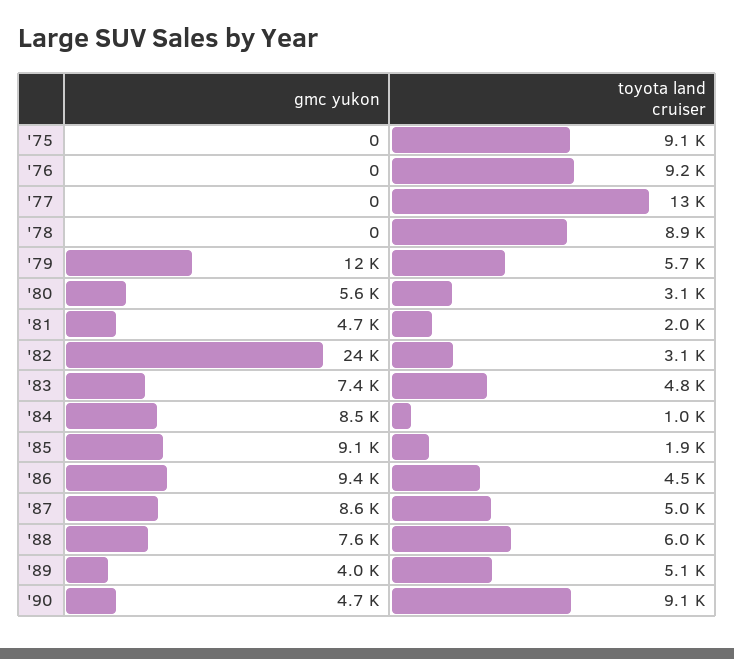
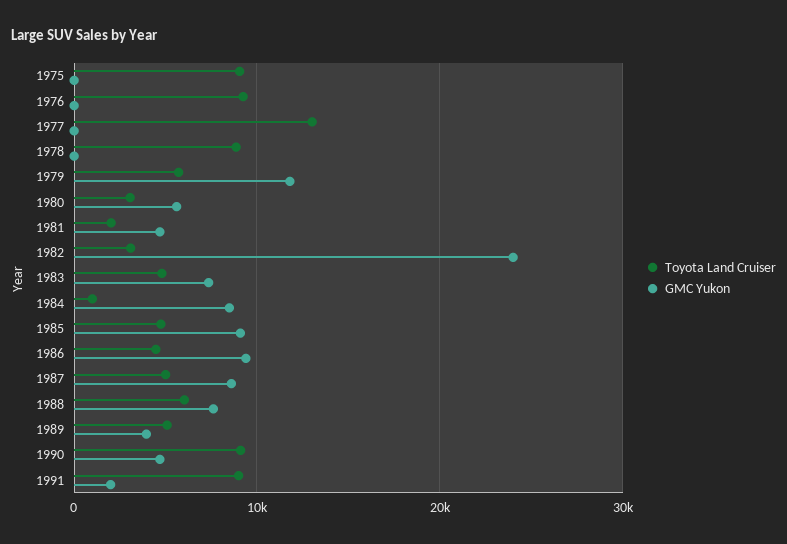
toyota land cruiser, '85: 1900 -> 5000
toyota land cruiser, 1991: none -> 9000
gmc yukon, 1991: none -> 2000

